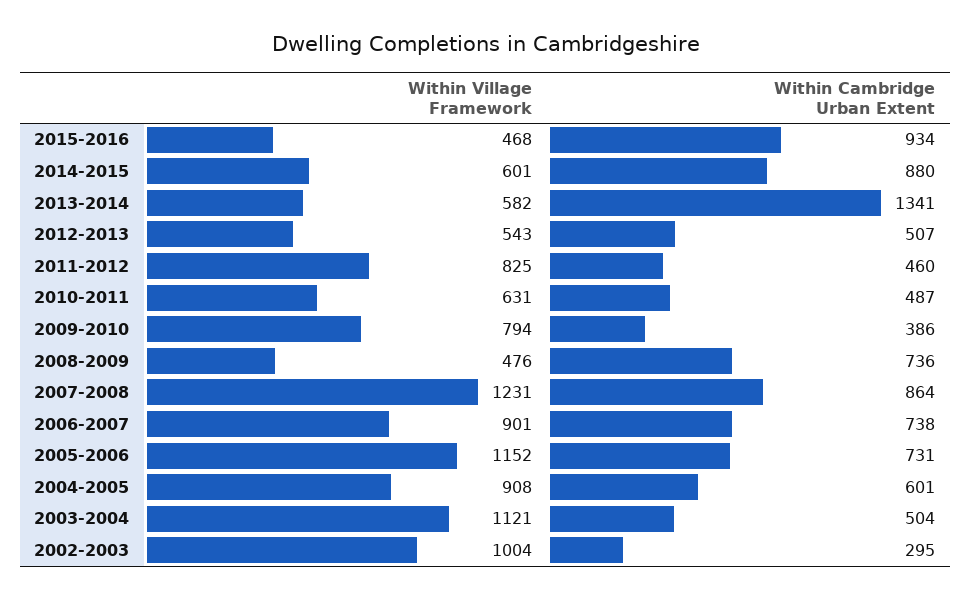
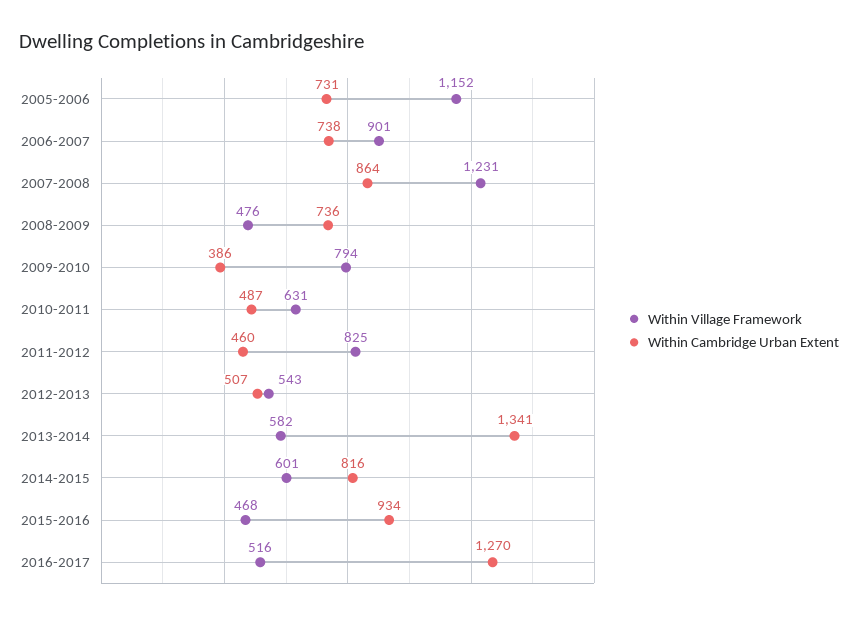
Within Cambridge Urban Extent, 2014-2015: 880 -> 816
Within Village Framework, 2004-2005: 908 -> none
Within Cambridge Urban Extent, 2004-2005: 601 -> none
Within Village Framework, 2003-2004: 1121 -> none
Within Cambridge Urban Extent, 2003-2004: 504 -> none
Within Village Framework, 2002-2003: 1004 -> none
Within Cambridge Urban Extent, 2002-2003: 295 -> none
Within Village Framework, 2016-2017: none -> 516
Within Cambridge Urban Extent, 2016-2017: none -> 1270

